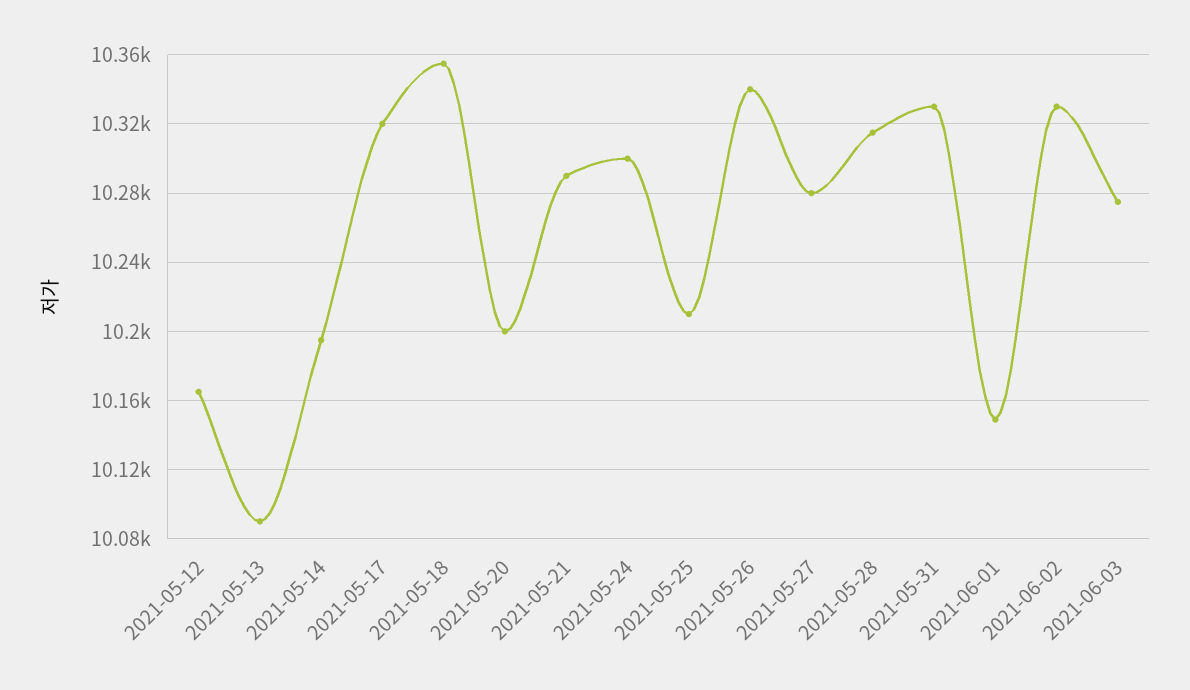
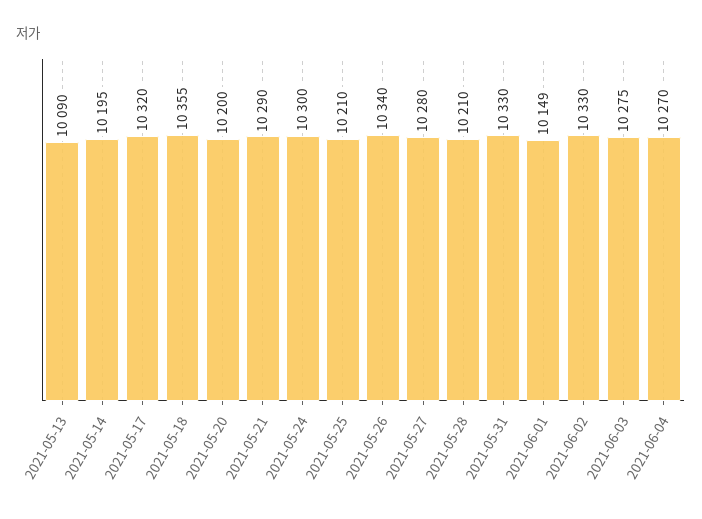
2021-05-12: 10165 -> none
2021-05-28: 10315 -> 10210
2021-06-04: none -> 10270

